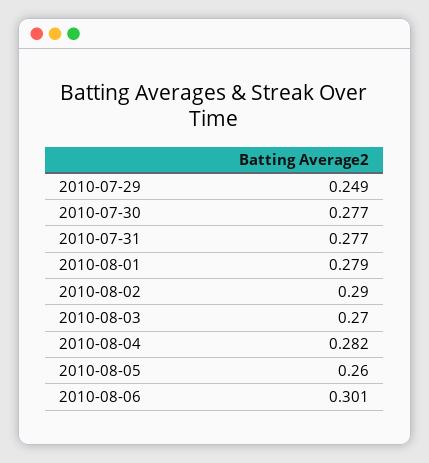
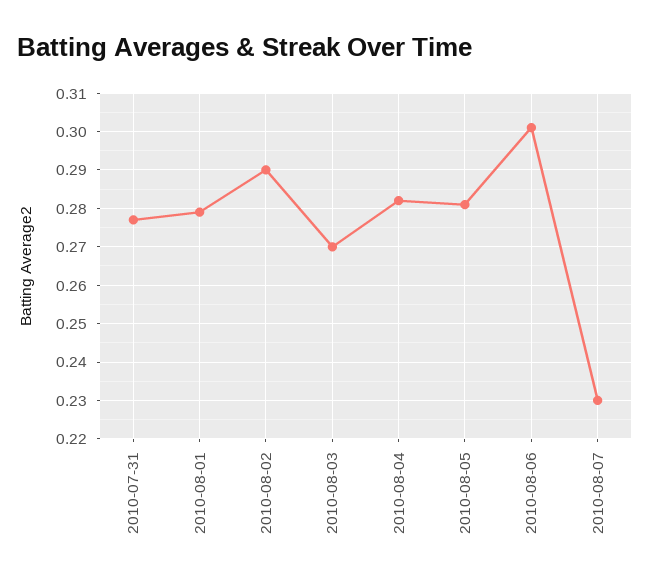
2010-07-29: 0.249 -> none
2010-07-30: 0.277 -> none
2010-08-05: 0.26 -> 0.28
2010-08-07: none -> 0.23

